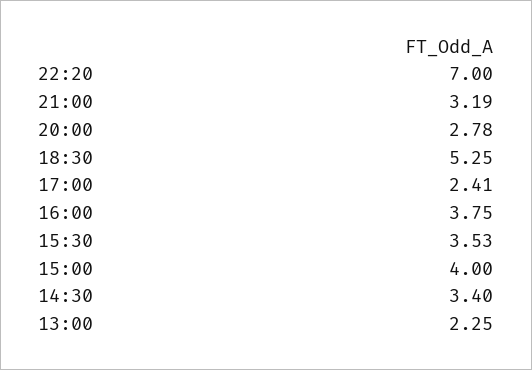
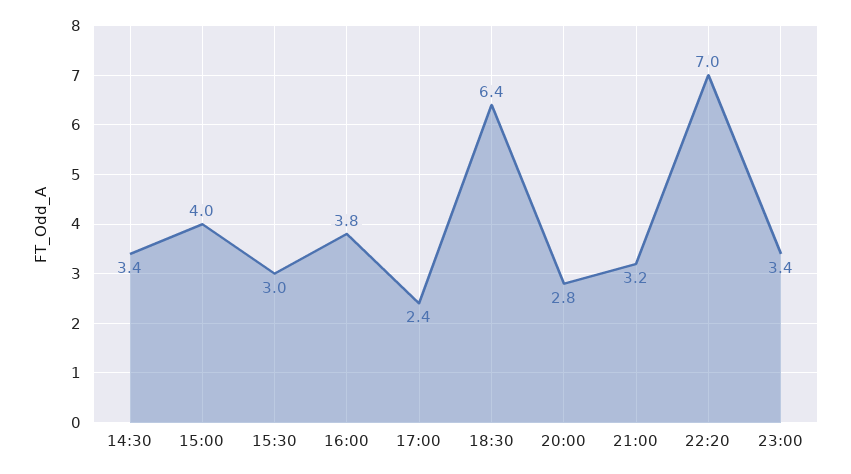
18:30: 5.25 -> 6.4
15:30: 3.53 -> 3
13:00: 2.25 -> none
23:00: none -> 3.4

